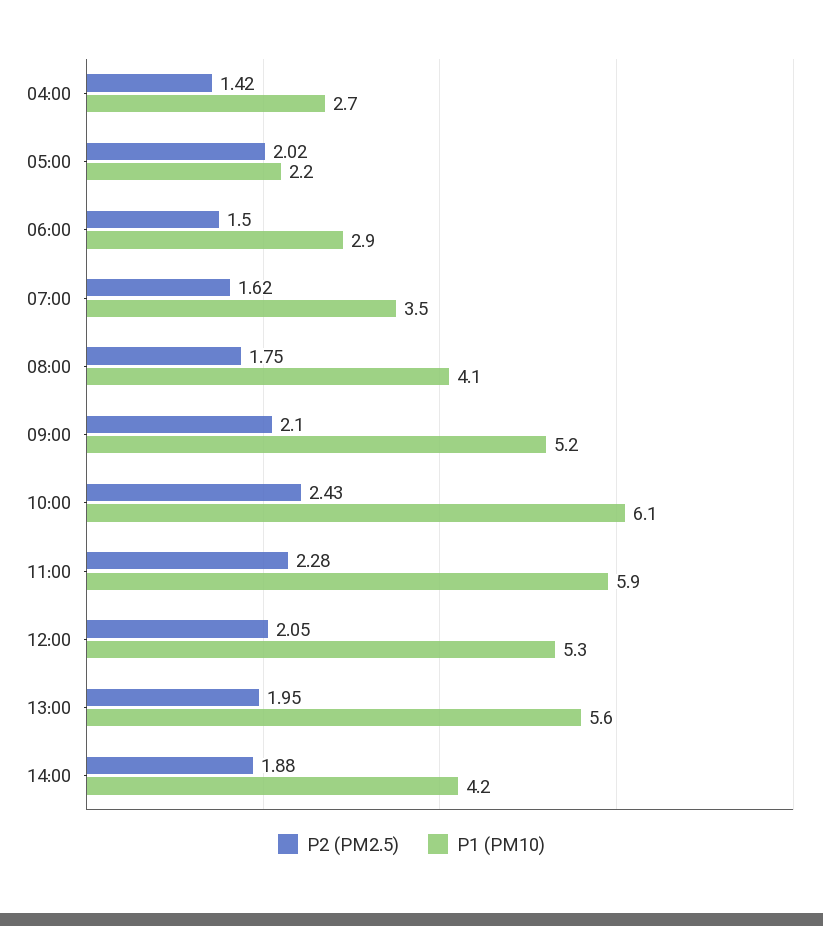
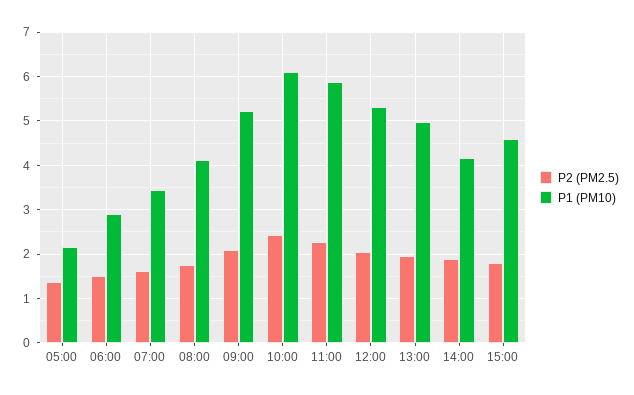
P2 (PM2.5), 04:00: 1.42 -> none
P1 (PM10), 04:00: 2.7 -> none
P2 (PM2.5), 05:00: 2.02 -> 1.4
P1 (PM10), 13:00: 5.6 -> 5
P2 (PM2.5), 15:00: none -> 1.8
P1 (PM10), 15:00: none -> 4.6

